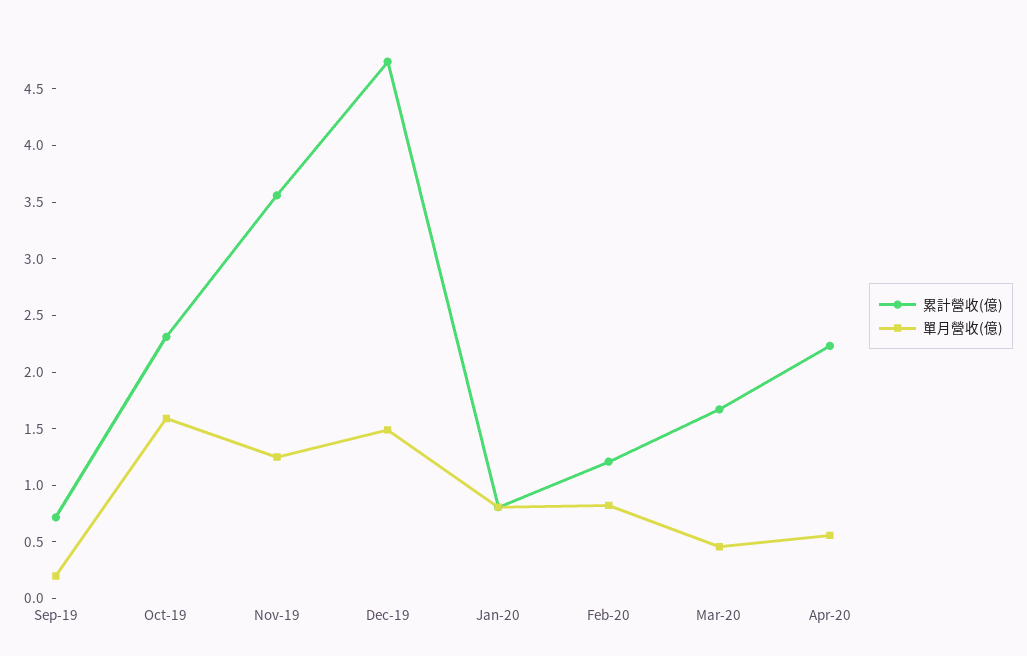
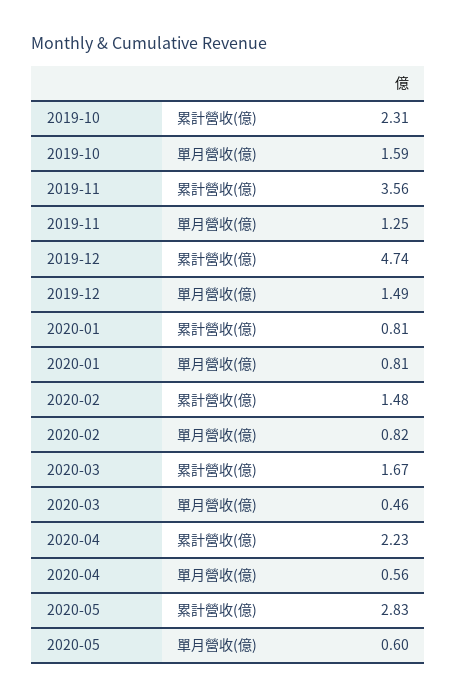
累計營收(億), Sep-19: 0.7 -> none
單月營收(億), Sep-19: 0.2 -> none
累計營收(億), Feb-20: 1.2 -> 1.48
累計營收(億), 2020-05: none -> 2.83
單月營收(億), 2020-05: none -> 0.6

